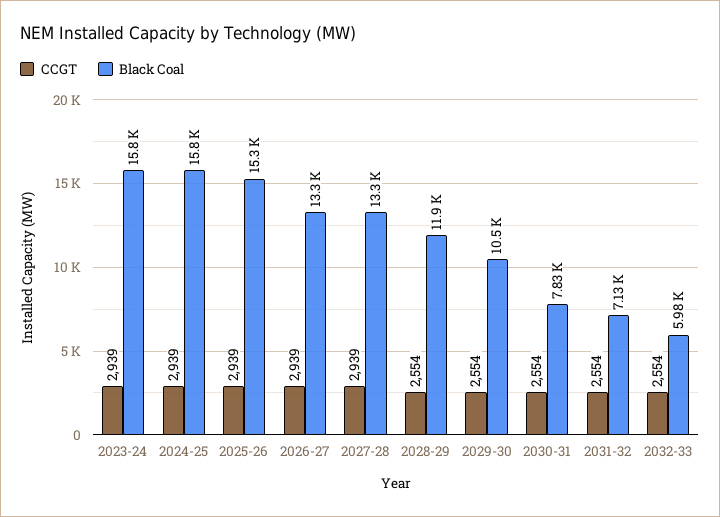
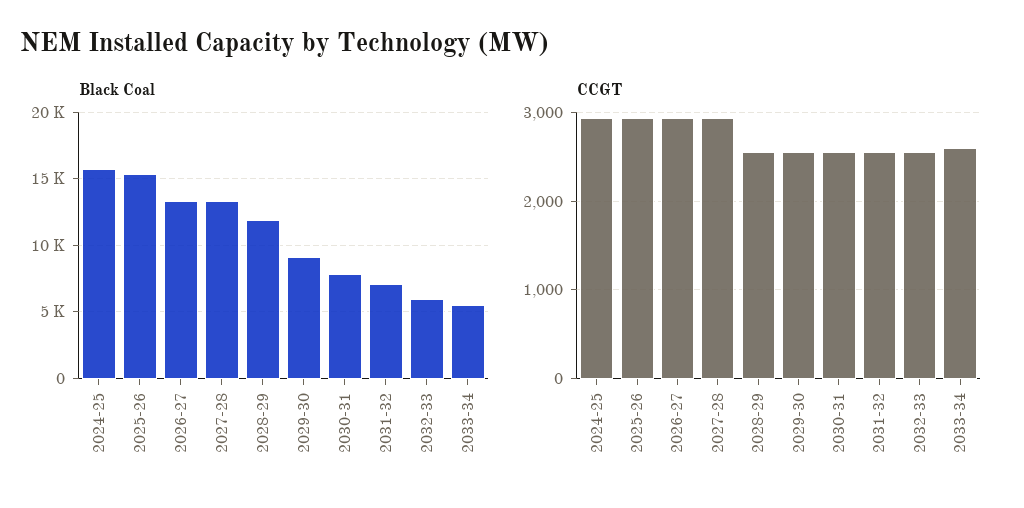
CCGT, 2023-24: 2939 -> none
Black Coal, 2023-24: 15800 -> none
Black Coal, 2029-30: 10500 -> 9000
Black Coal, 2033-34: none -> 5500
CCGT, 2033-34: none -> 2600

